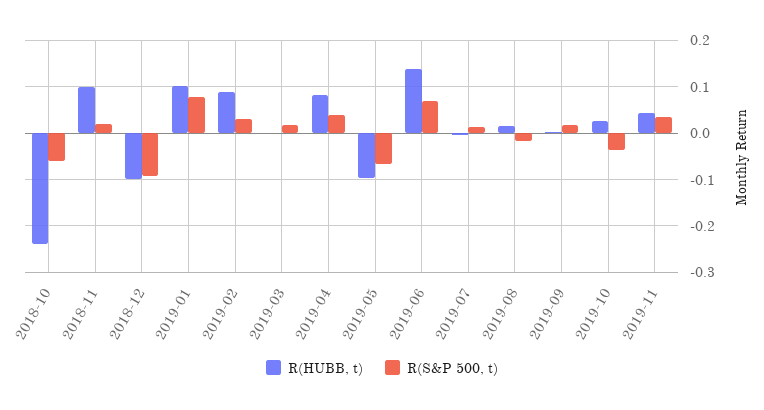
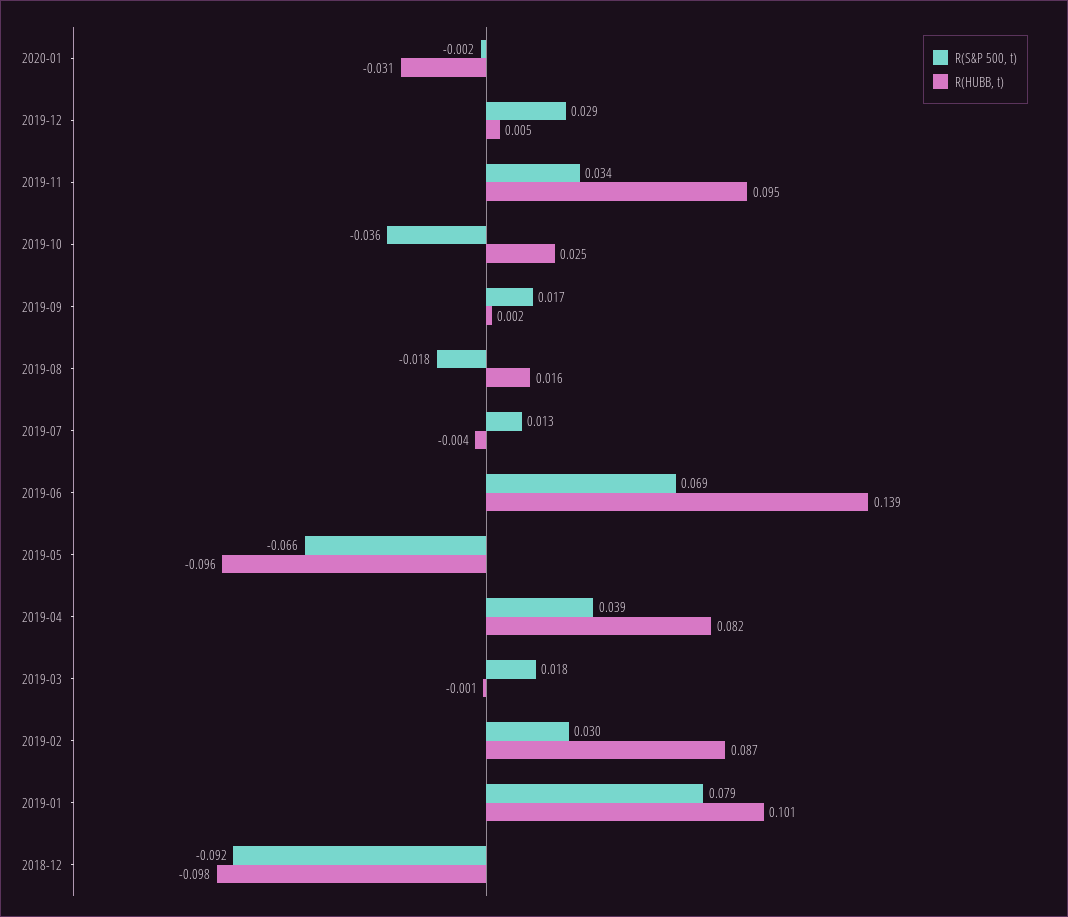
R(HUBB, t), 2018-10: -0.24 -> none
R(S&P 500, t), 2018-10: -0.06 -> none
R(HUBB, t), 2018-11: 0.1 -> none
R(S&P 500, t), 2018-11: 0.02 -> none
R(HUBB, t), 2019-11: 0.04 -> 0.095
R(S&P 500, t), 2020-01: none -> -0.002
R(HUBB, t), 2020-01: none -> -0.031
R(S&P 500, t), 2019-12: none -> 0.029
R(HUBB, t), 2019-12: none -> 0.005

